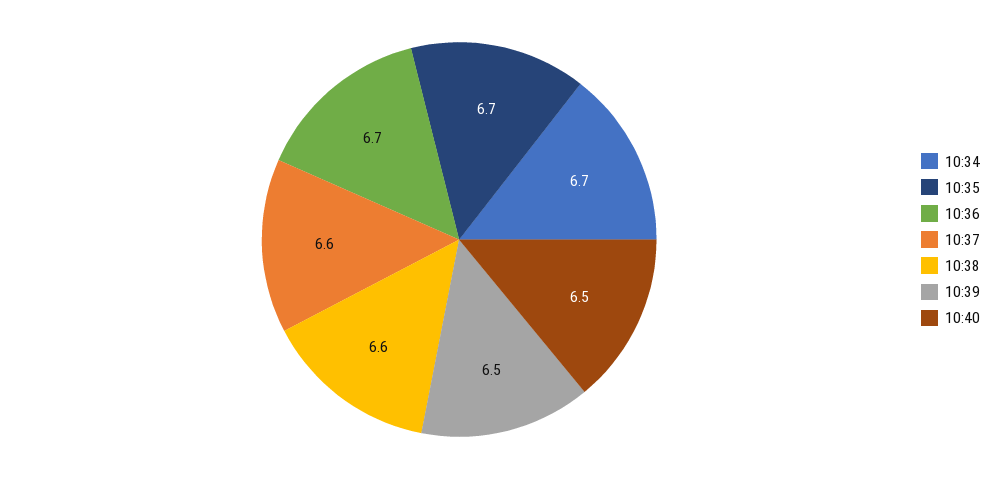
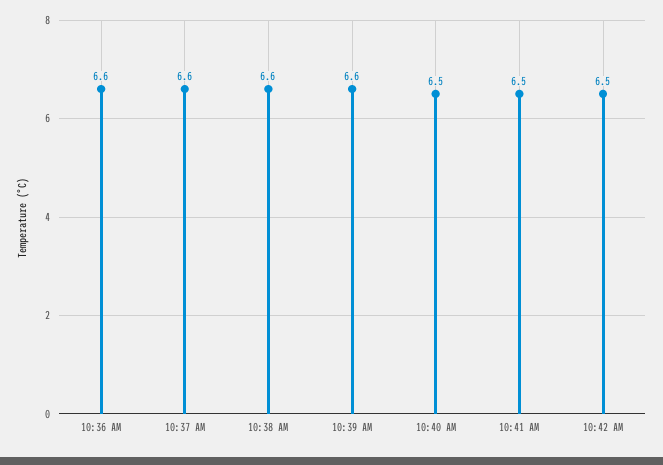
10:34: 6.7 -> none
10:35: 6.7 -> none
10:36: 6.7 -> 6.6
10:39: 6.5 -> 6.6
10:41 AM: none -> 6.5
10:42 AM: none -> 6.5

